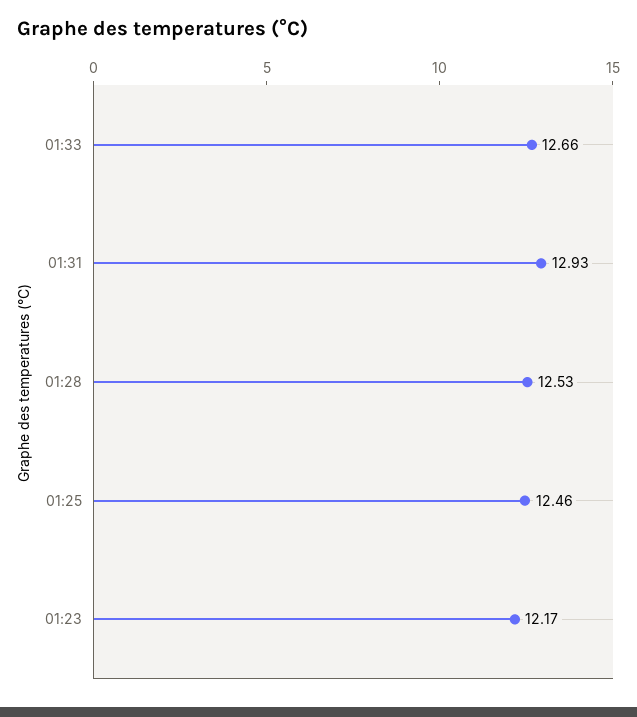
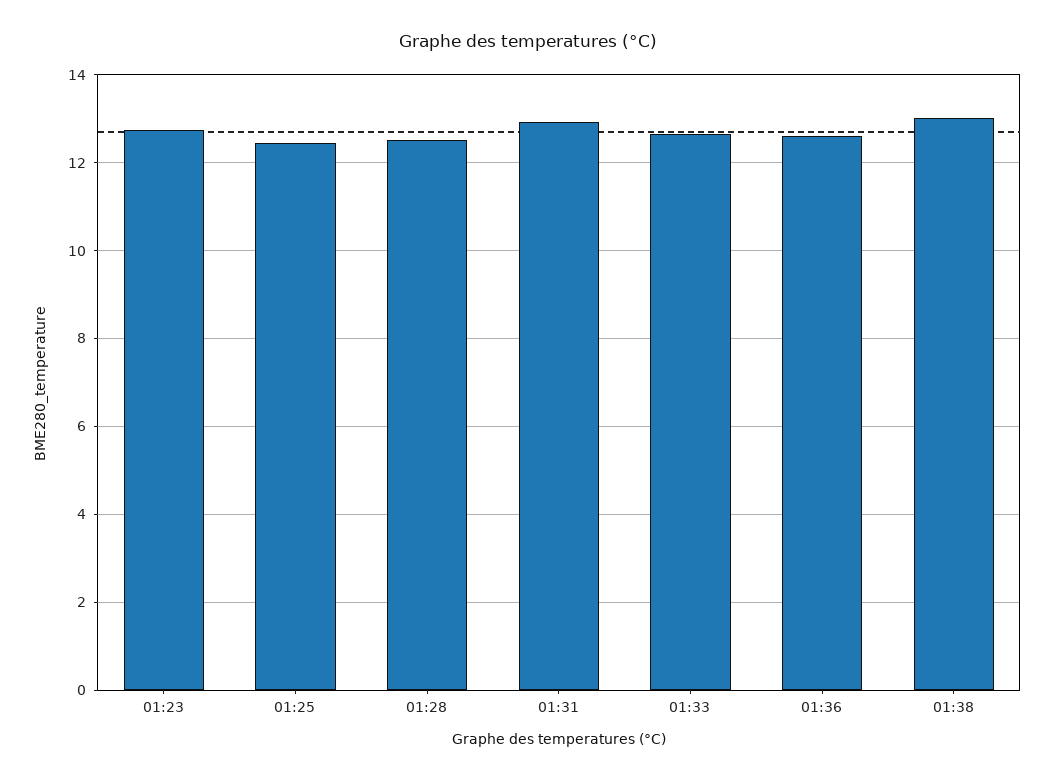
01:23: 12.17 -> 12.8
01:36: none -> 12.6
01:38: none -> 13

